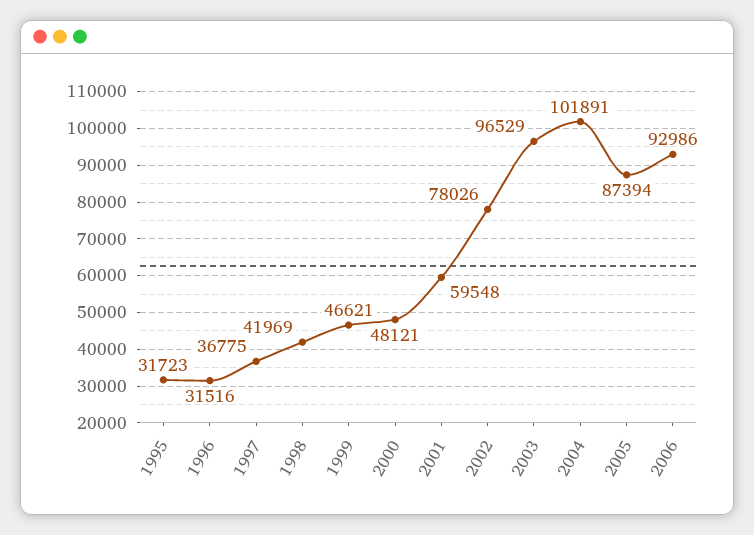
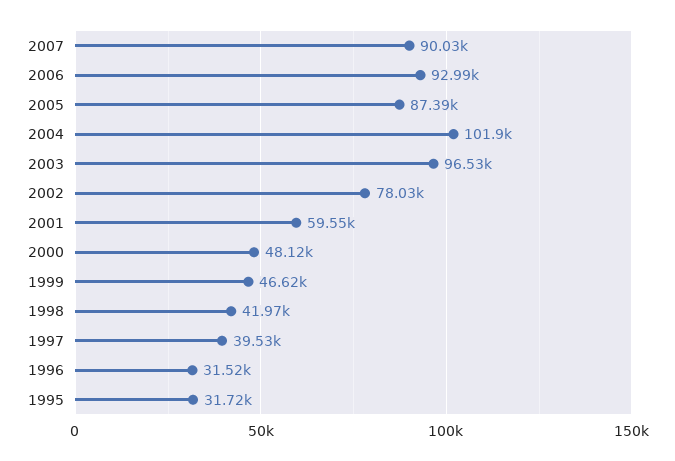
1997: 36775 -> 39530
2007: none -> 90030

